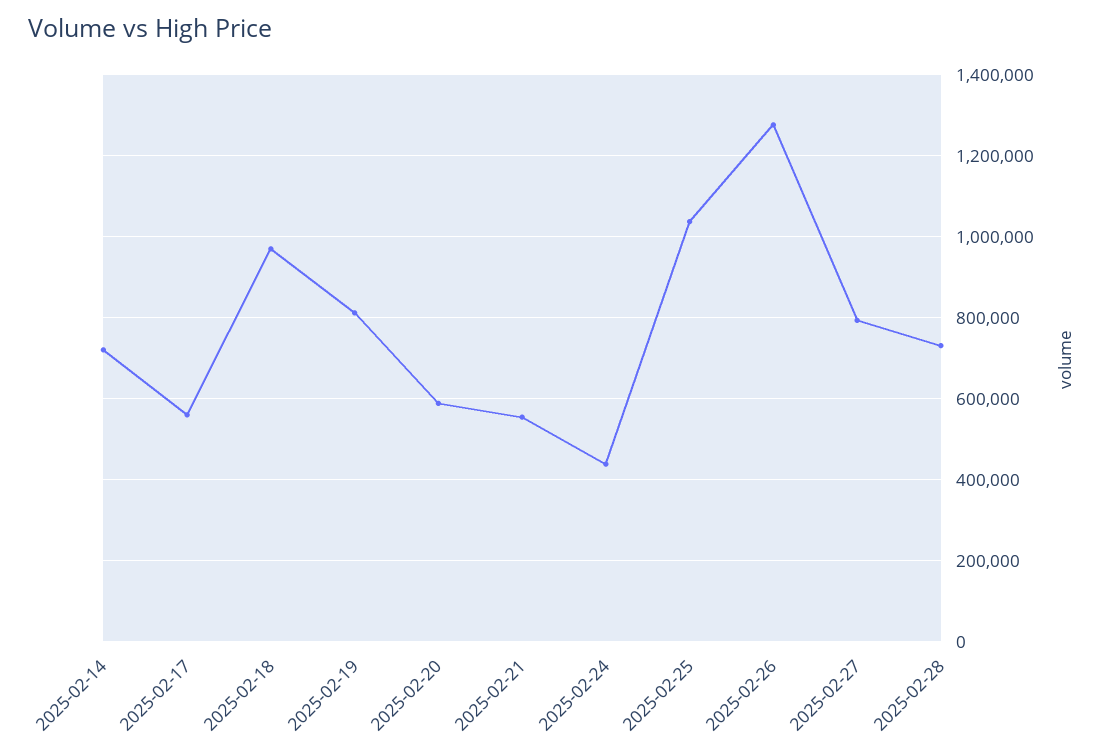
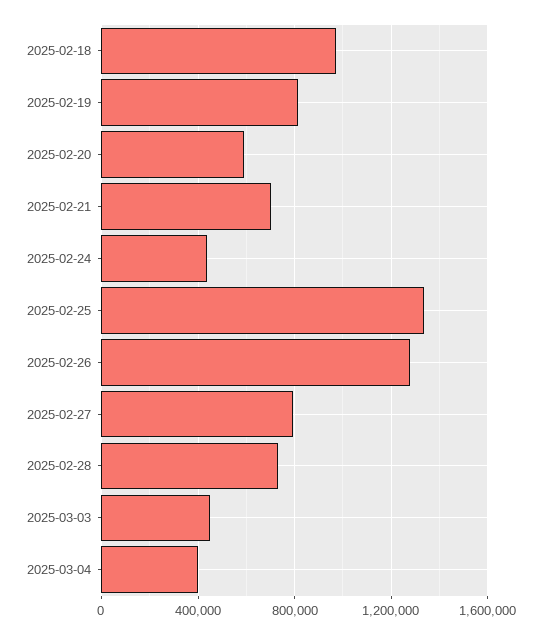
2025-02-14: 720000 -> none
2025-02-17: 560000 -> none
2025-02-21: 560000 -> 700000
2025-02-25: 1040000 -> 1350000
2025-03-03: none -> 450000
2025-03-04: none -> 400000

